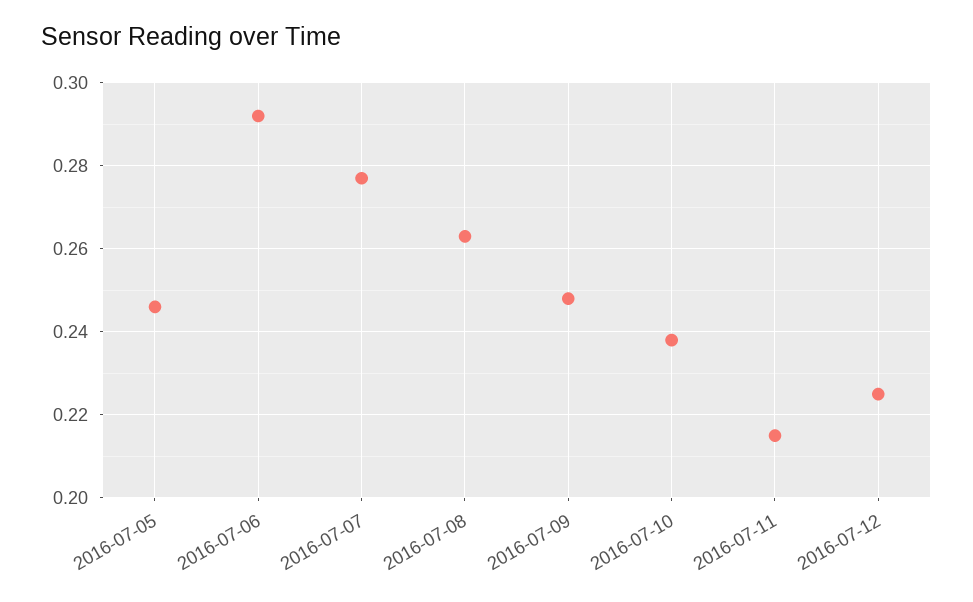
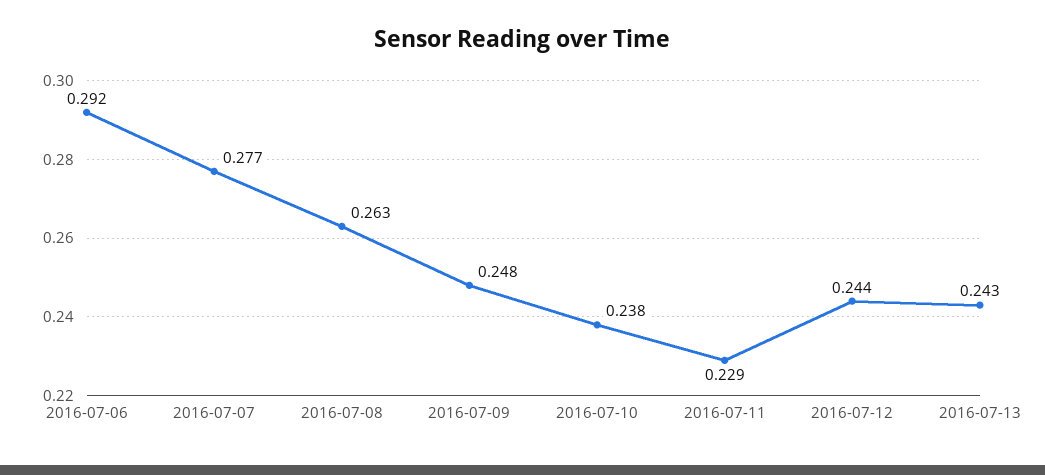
2016-07-05: 0.245 -> none
2016-07-11: 0.215 -> 0.229
2016-07-12: 0.225 -> 0.244
2016-07-13: none -> 0.243

